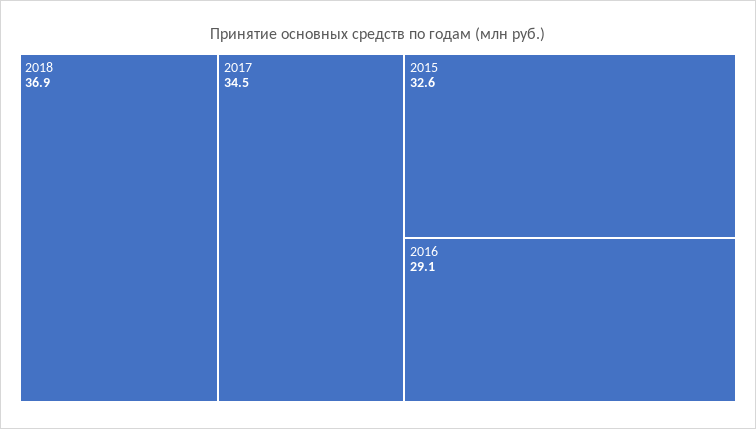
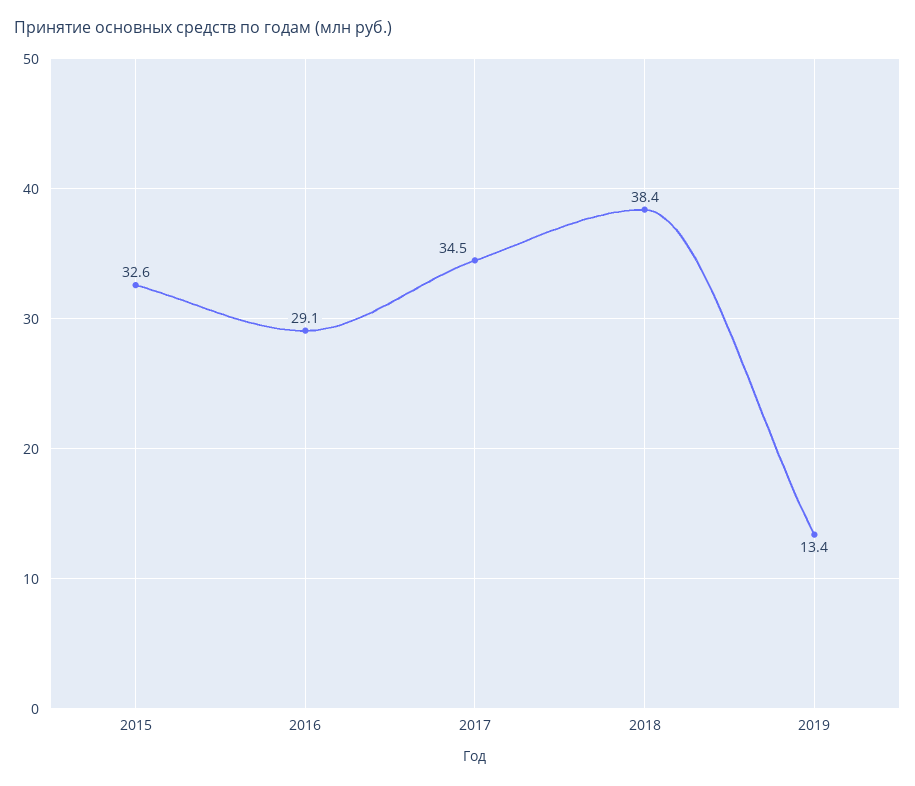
2018: 36.9 -> 38.4
2019: none -> 13.4

